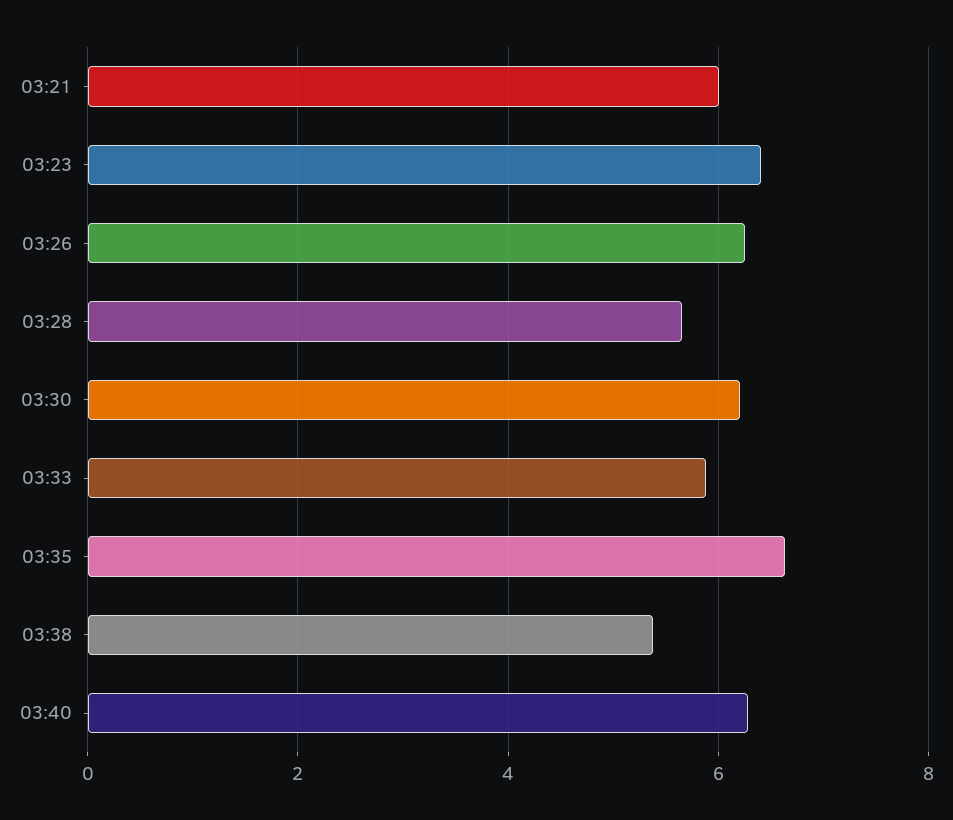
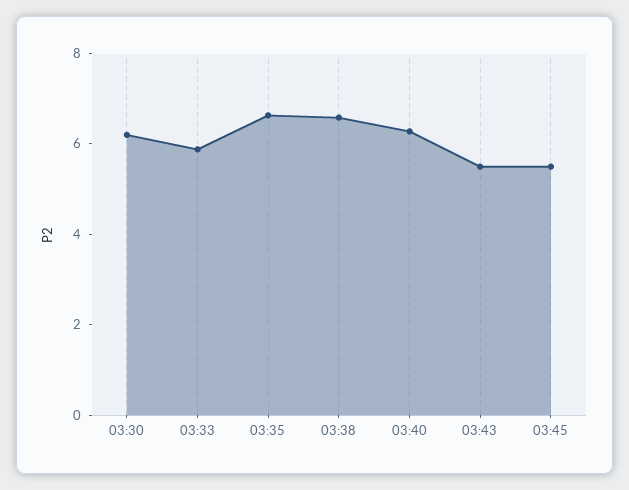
03:21: 6 -> none
03:23: 6.4 -> none
03:26: 6.2 -> none
03:28: 5.6 -> none
03:38: 5.4 -> 6.5
03:43: none -> 5.5
03:45: none -> 5.5

